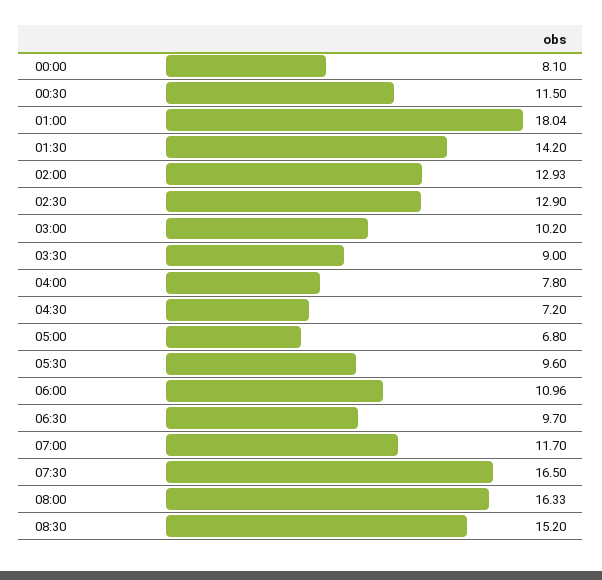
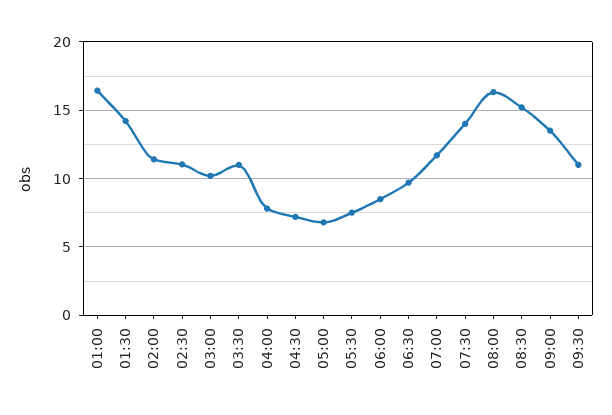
00:00: 8.1 -> none
00:30: 11.5 -> none
01:00: 18.04 -> 16.5
02:00: 12.93 -> 11.5
02:30: 12.9 -> 11
03:30: 9 -> 11
05:30: 9.6 -> 7.5
06:00: 10.96 -> 8.5
07:30: 16.5 -> 14
09:00: none -> 13.5
09:30: none -> 11

